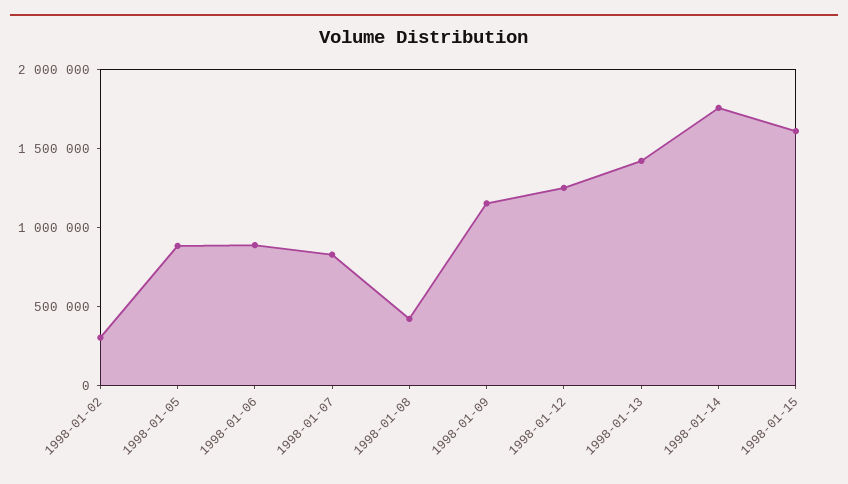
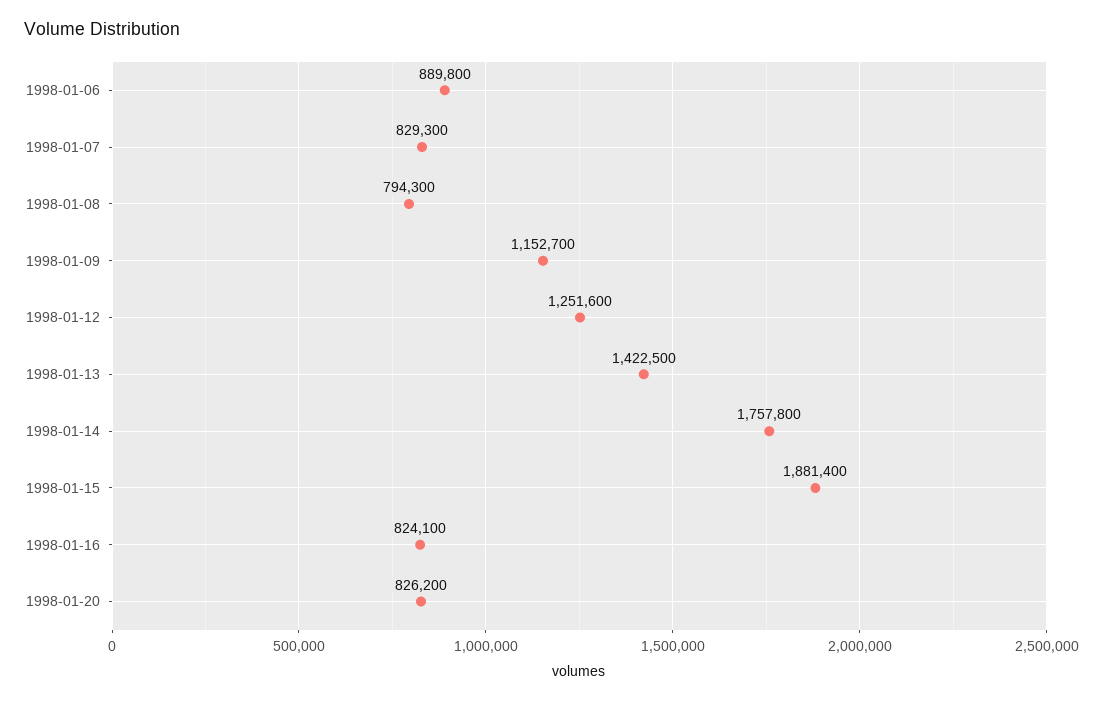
1998-01-02: 300000 -> none
1998-01-05: 900000 -> none
1998-01-08: 400000 -> 794300
1998-01-15: 1600000 -> 1881400
1998-01-16: none -> 824100
1998-01-20: none -> 826200

